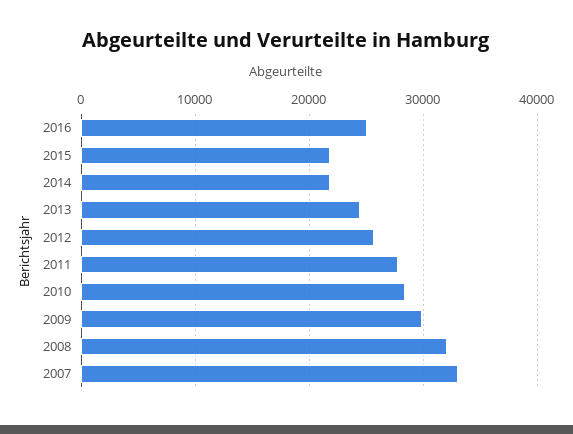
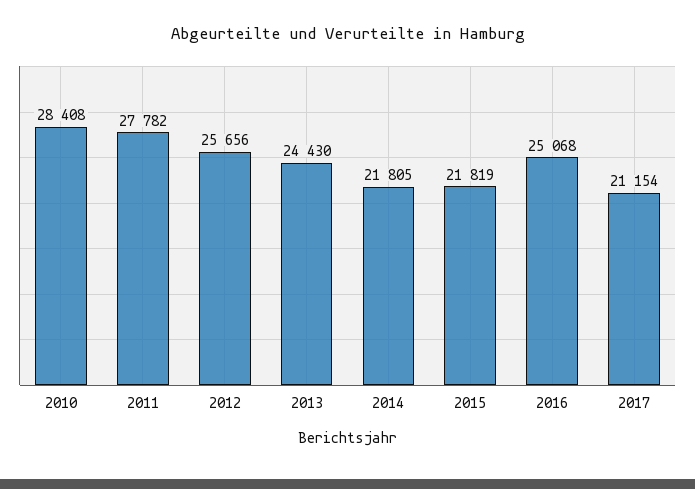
2009: 30000 -> none
2008: 32000 -> none
2007: 33000 -> none
2017: none -> 21154

